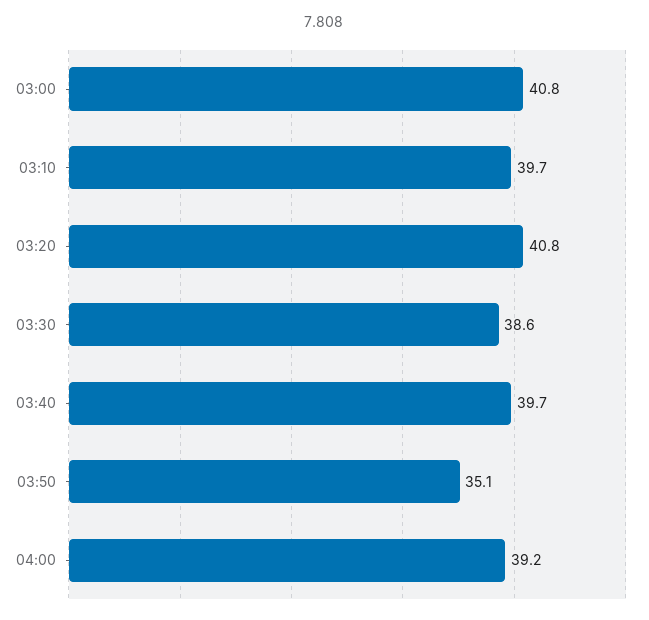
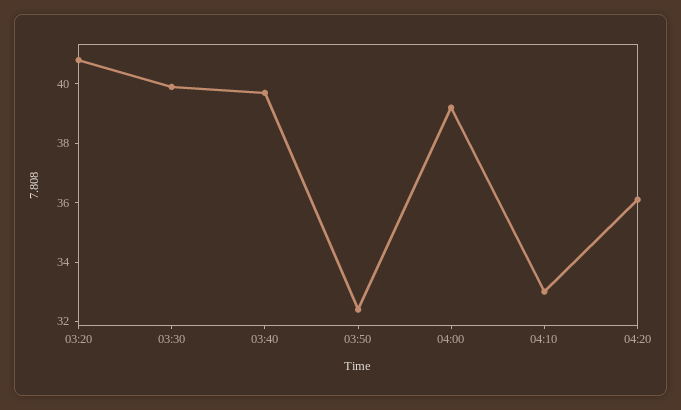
03:00: 40.8 -> none
03:10: 39.7 -> none
03:30: 38.6 -> 40
03:50: 35.1 -> 32.5
04:10: none -> 33
04:20: none -> 36

